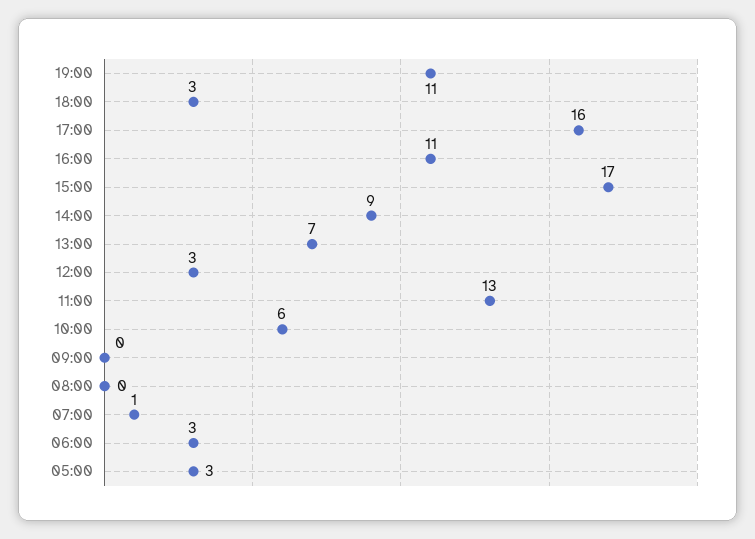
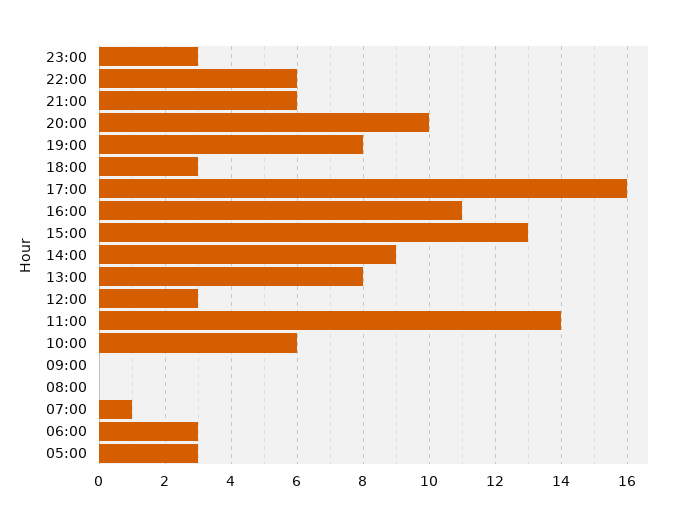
19:00: 11 -> 8
15:00: 17 -> 13
13:00: 7 -> 8
11:00: 13 -> 14
23:00: none -> 3
22:00: none -> 6
21:00: none -> 6
20:00: none -> 10

